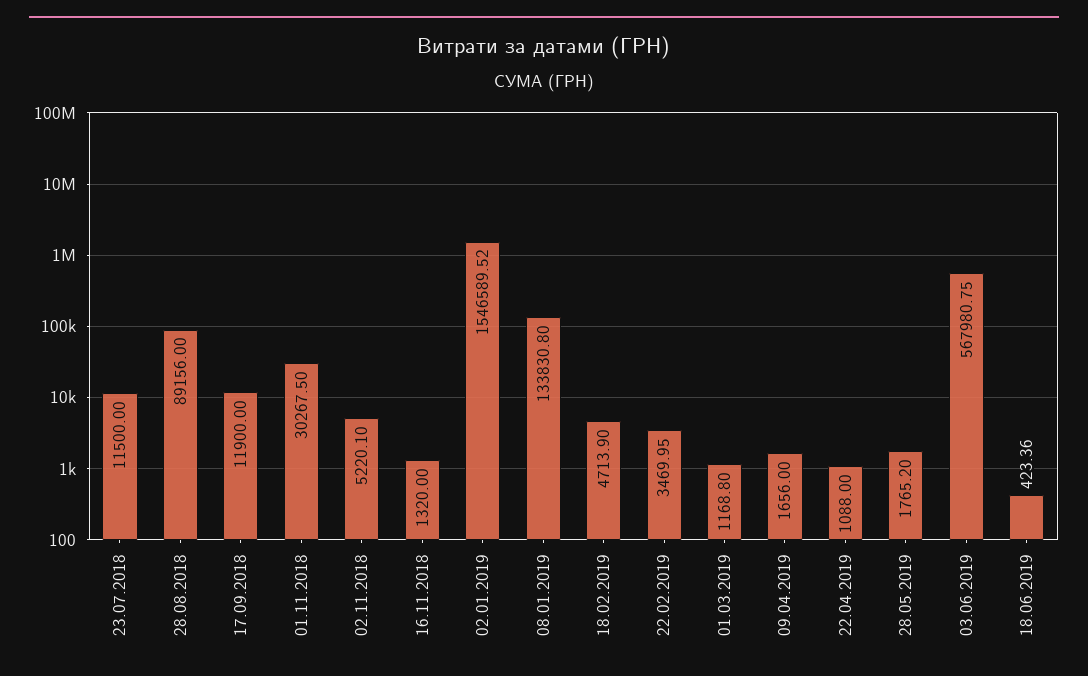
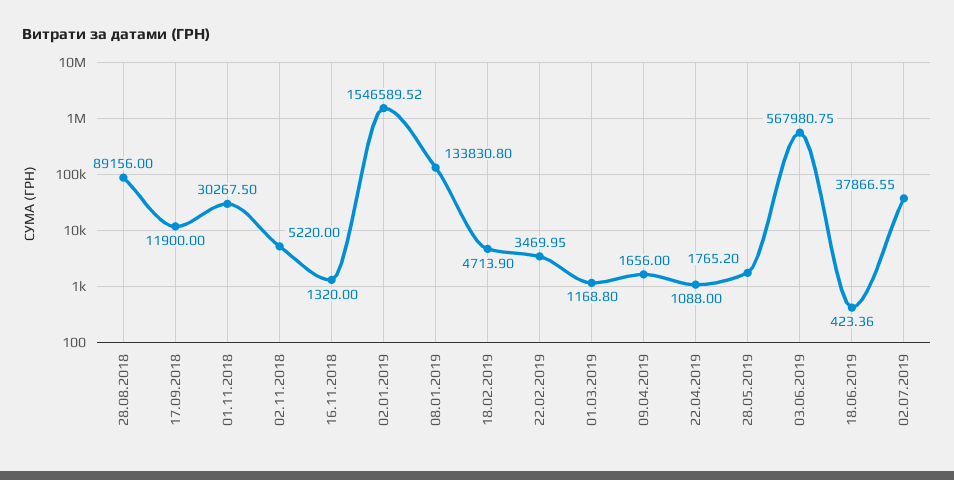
23.07.2018: 11500 -> none
02.11.2018: 5220.1 -> 5220
02.07.2019: none -> 37866.55

